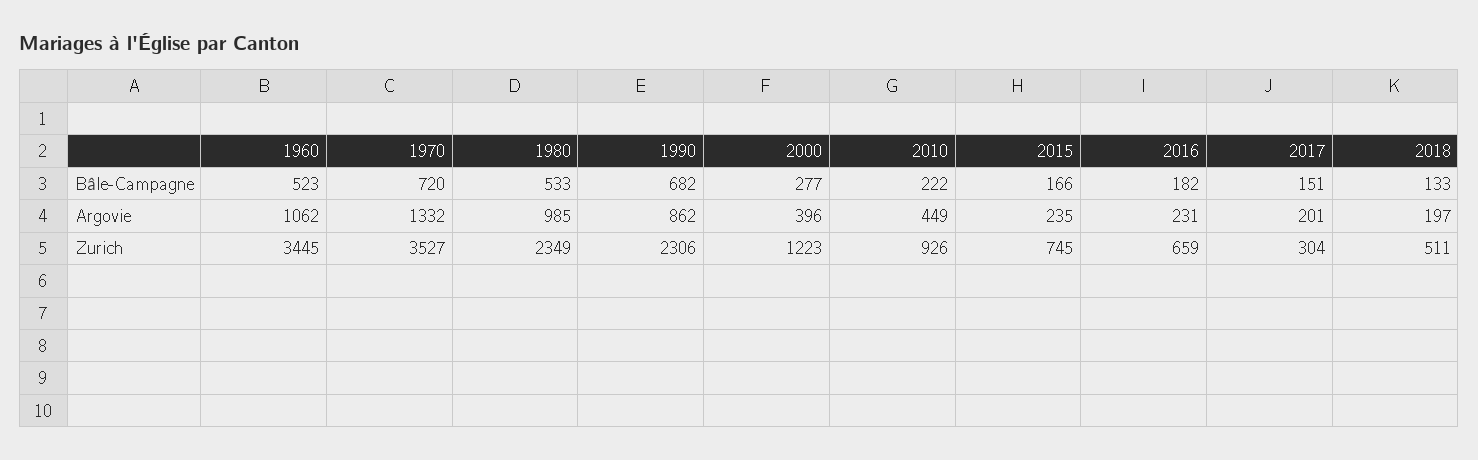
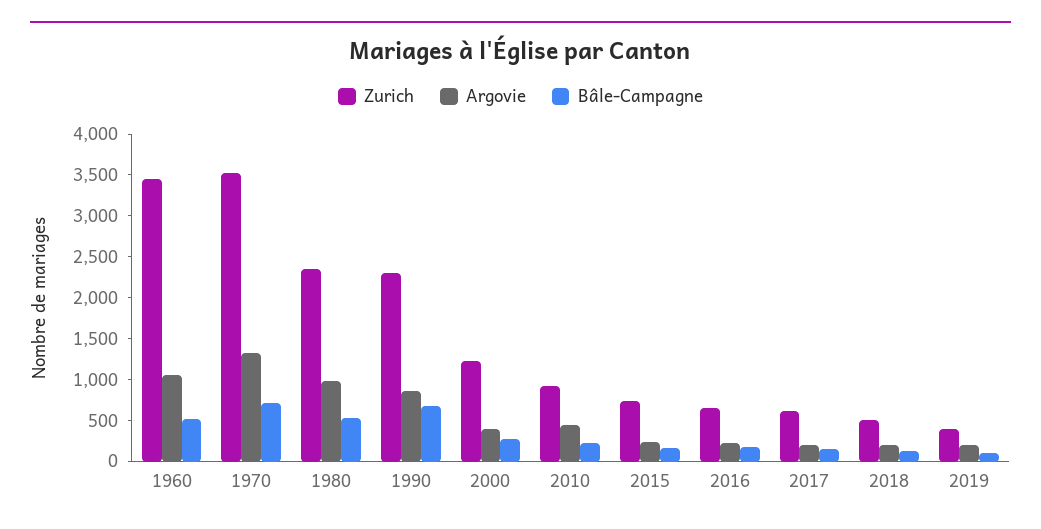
Zurich, 2017: 304 -> 600
Zurich, 2019: none -> 400
Argovie, 2019: none -> 200
Bâle-Campagne, 2019: none -> 100

